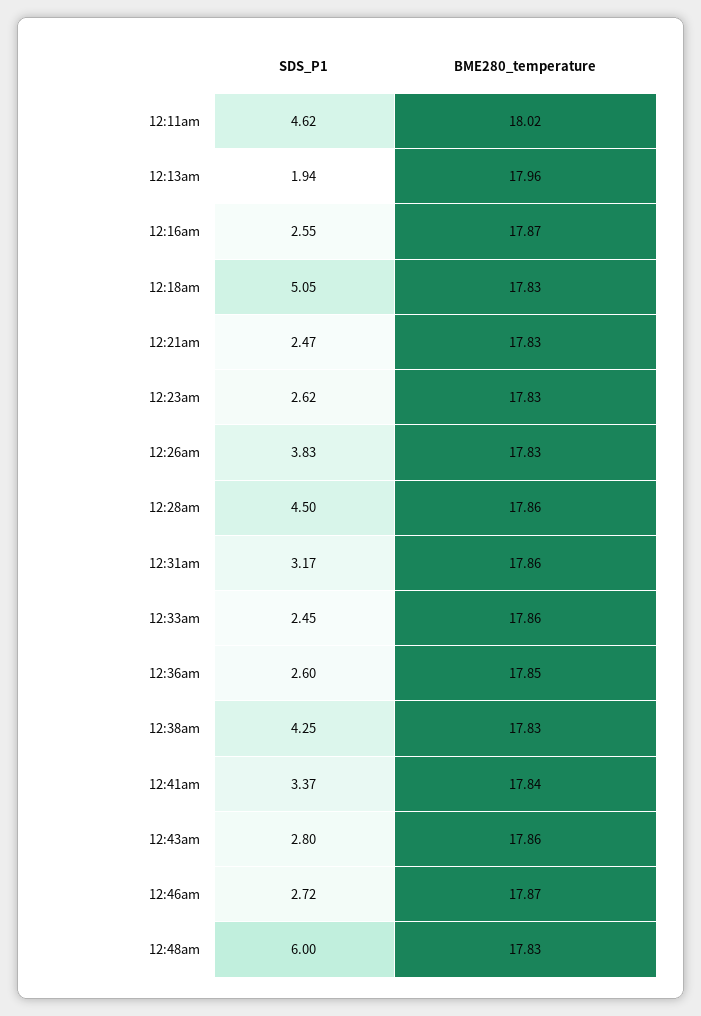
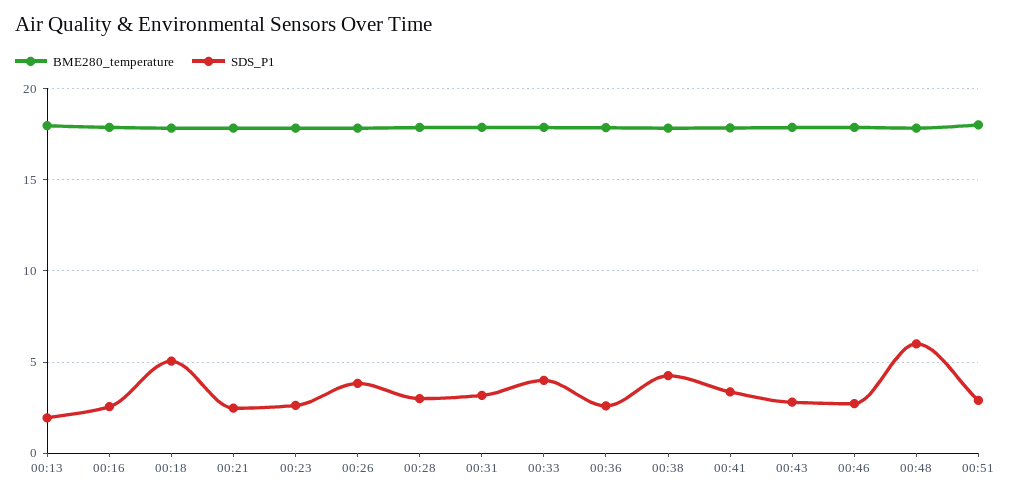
SDS_P1, 12:11am: 4.62 -> none
BME280_temperature, 12:11am: 18.02 -> none
SDS_P1, 12:28am: 4.5 -> 3
SDS_P1, 12:33am: 2.45 -> 4
BME280_temperature, 00:51: none -> 18
SDS_P1, 00:51: none -> 3

